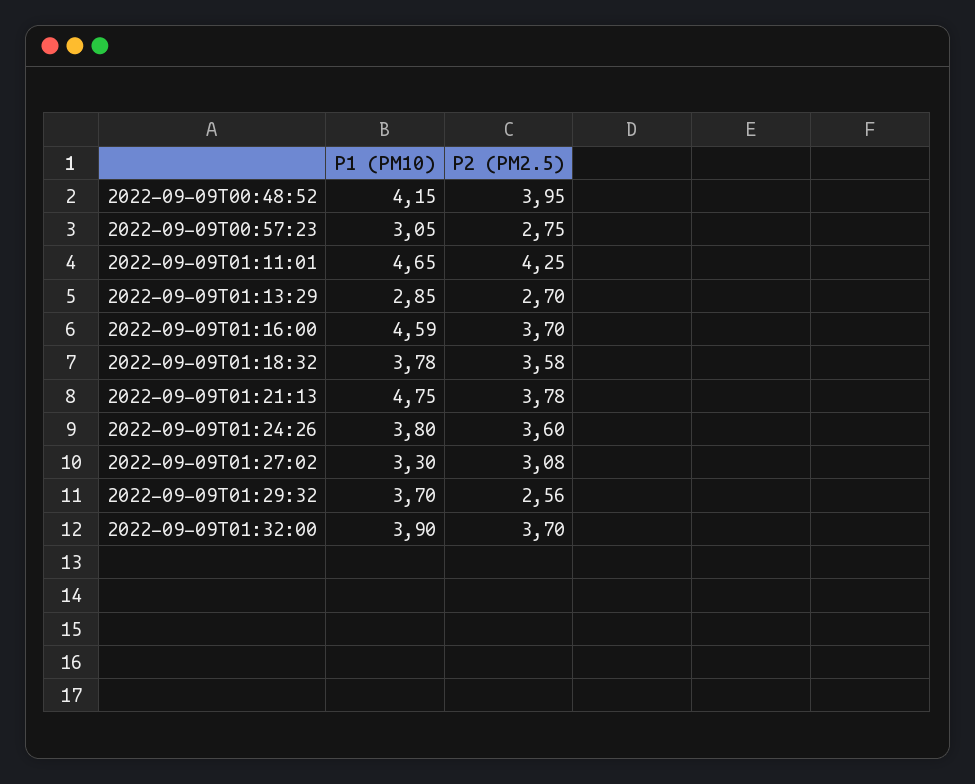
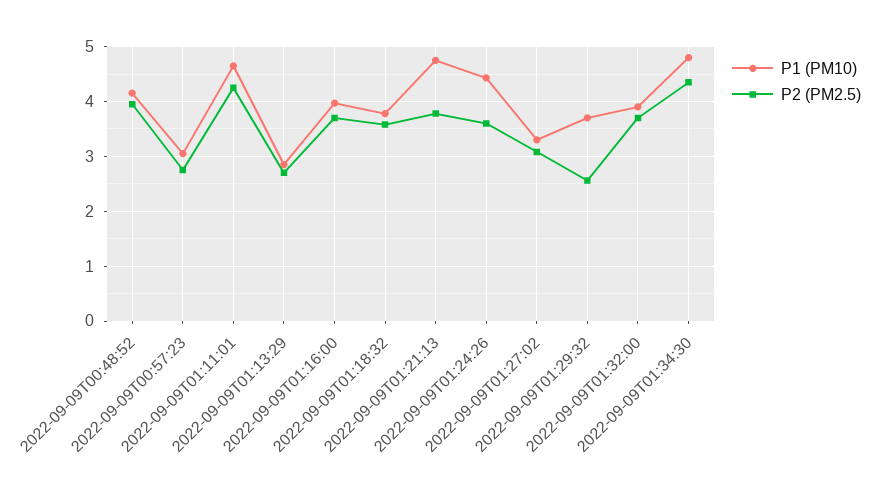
P1 (PM10), 2022-09-09T01:16:00: 4.59 -> 4
P1 (PM10), 2022-09-09T01:24:26: 3.8 -> 4.4
P1 (PM10), 2022-09-09T01:34:30: none -> 4.8
P2 (PM2.5), 2022-09-09T01:34:30: none -> 4.4

